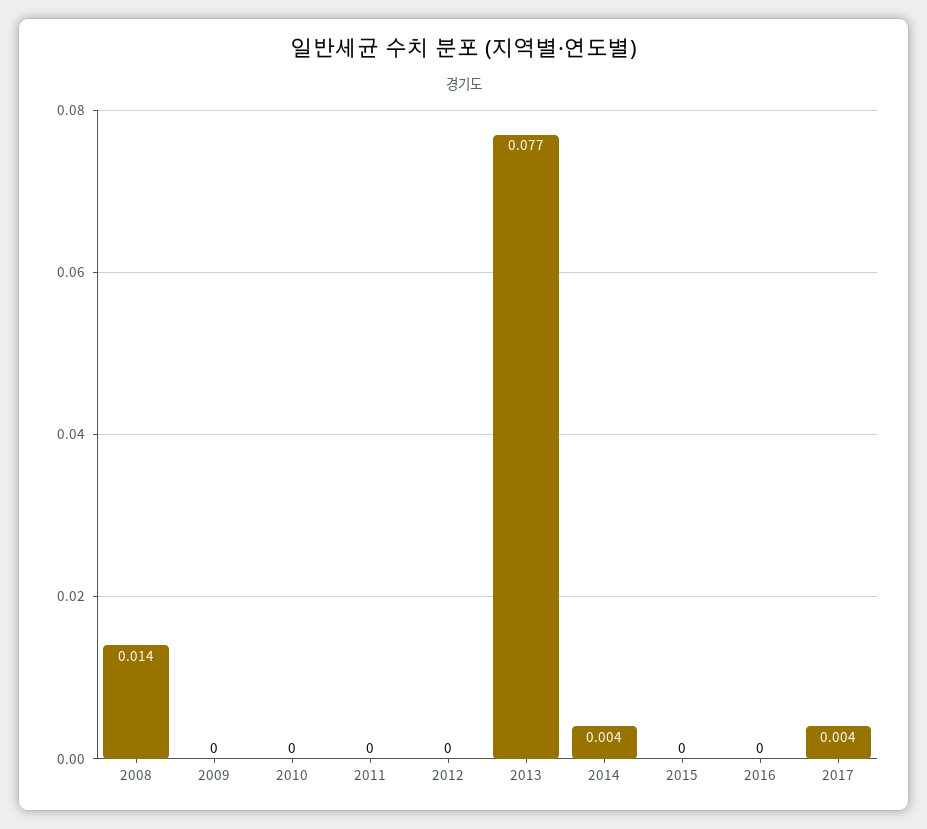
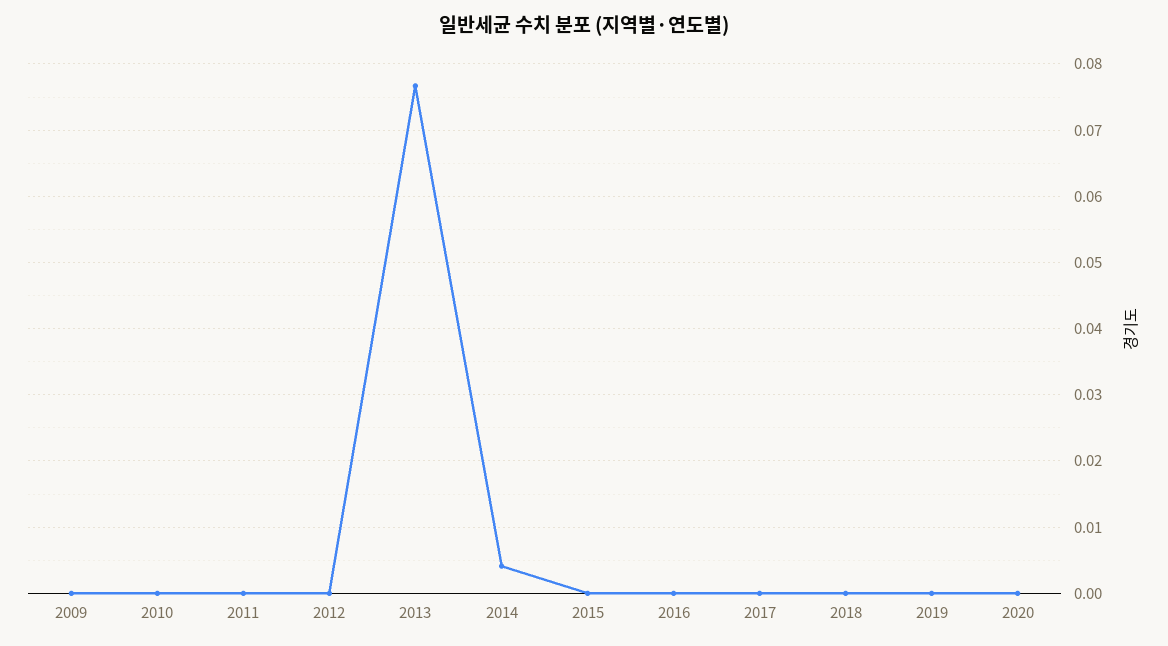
2008: 0.014 -> none
2017: 0.004 -> 0
2018: none -> 0
2019: none -> 0
2020: none -> 0

